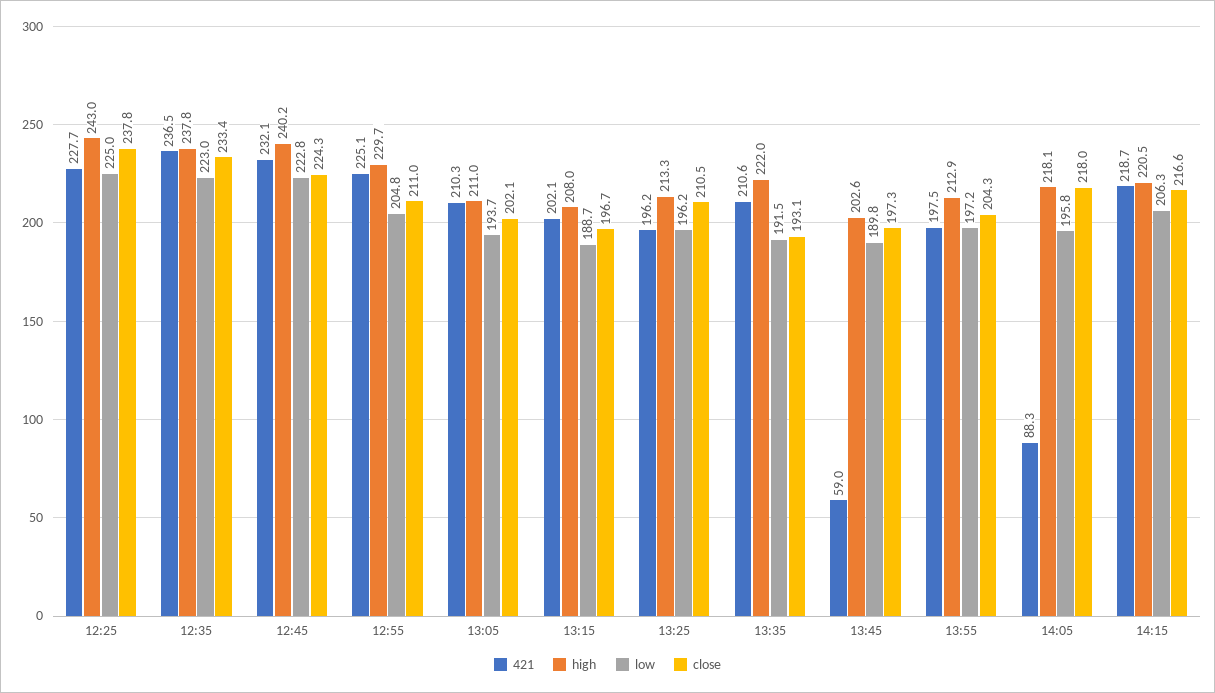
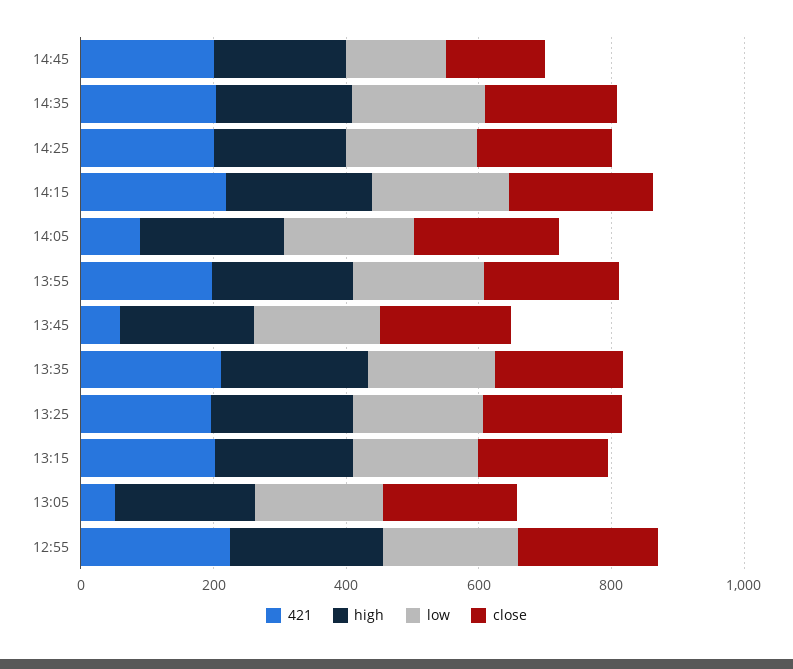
421, 12:25: 227.7 -> none
high, 12:25: 243 -> none
low, 12:25: 225 -> none
close, 12:25: 237.8 -> none
421, 12:35: 236.5 -> none
high, 12:35: 237.8 -> none
low, 12:35: 223 -> none
close, 12:35: 233.4 -> none
421, 12:45: 232.1 -> none
high, 12:45: 240.2 -> none
low, 12:45: 222.8 -> none
close, 12:45: 224.3 -> none
421, 13:05: 210.3 -> 50
421, 14:45: none -> 200
high, 14:45: none -> 200
low, 14:45: none -> 150
close, 14:45: none -> 150
421, 14:35: none -> 200
high, 14:35: none -> 200
low, 14:35: none -> 200
close, 14:35: none -> 200
421, 14:25: none -> 200
high, 14:25: none -> 200
low, 14:25: none -> 200
close, 14:25: none -> 200

